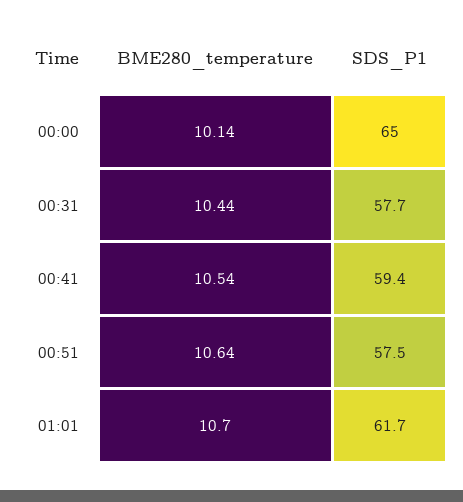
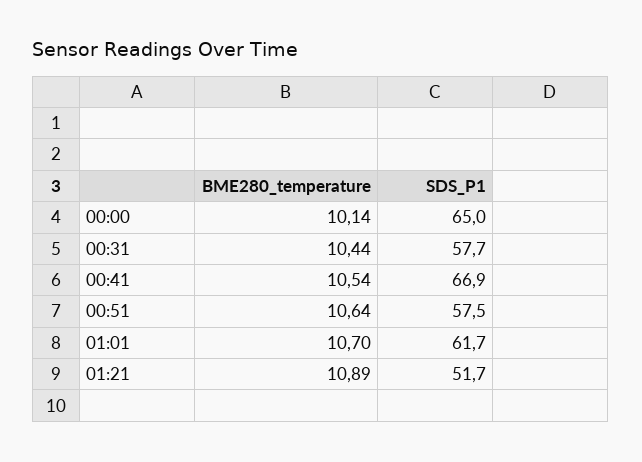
SDS_P1, 00:41: 59.4 -> 66.9
BME280_temperature, 01:21: none -> 10.89
SDS_P1, 01:21: none -> 51.7

